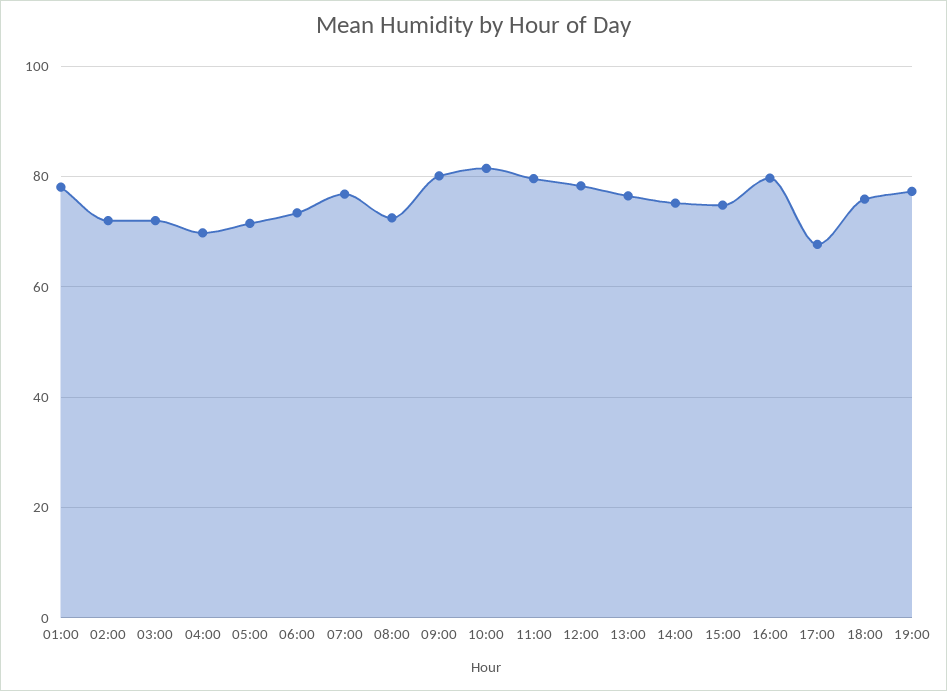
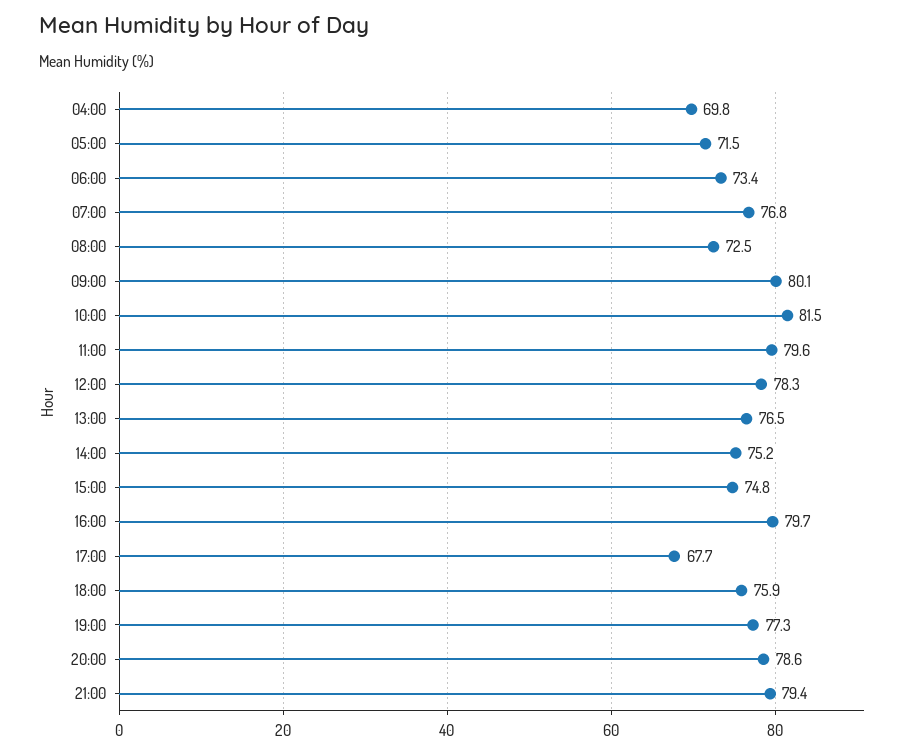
01:00: 78 -> none
02:00: 72 -> none
03:00: 72 -> none
20:00: none -> 78.6
21:00: none -> 79.4

